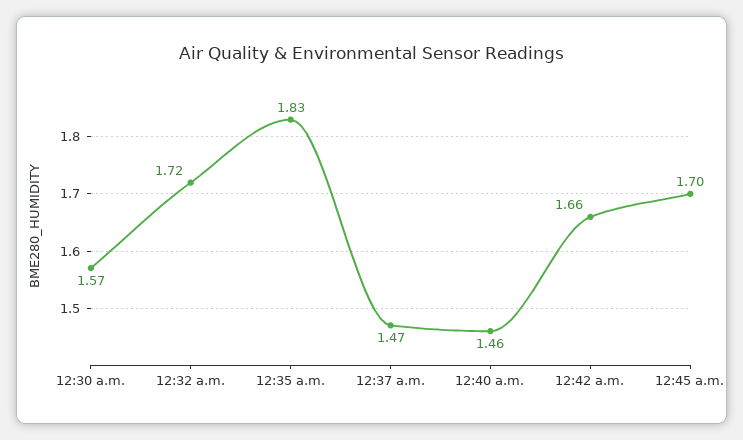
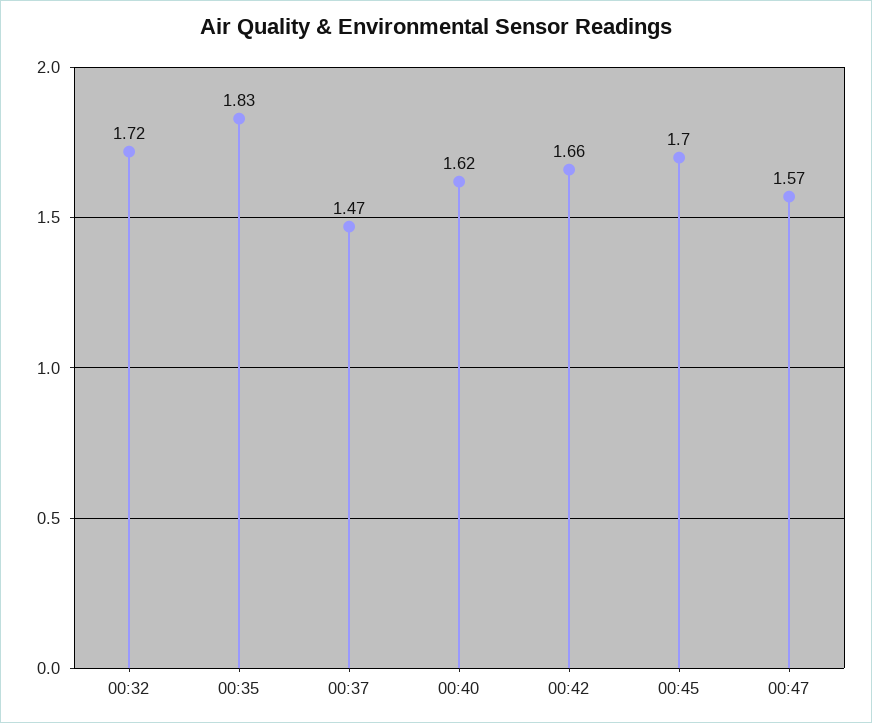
12:30 a.m.: 1.57 -> none
12:40 a.m.: 1.46 -> 1.62
00:47: none -> 1.57

